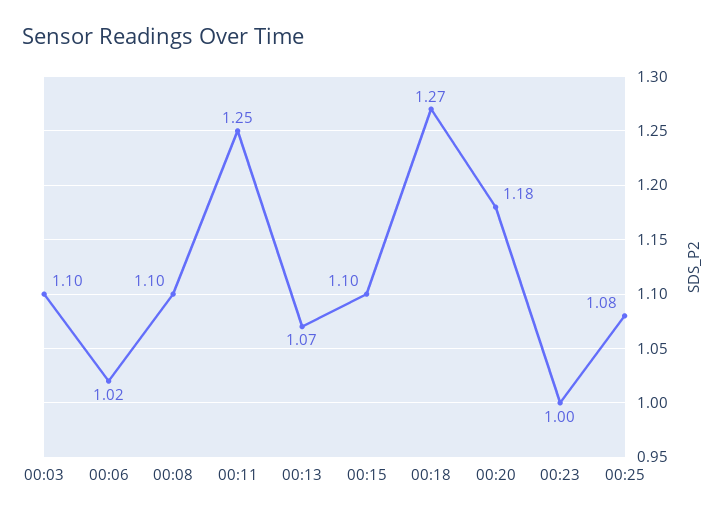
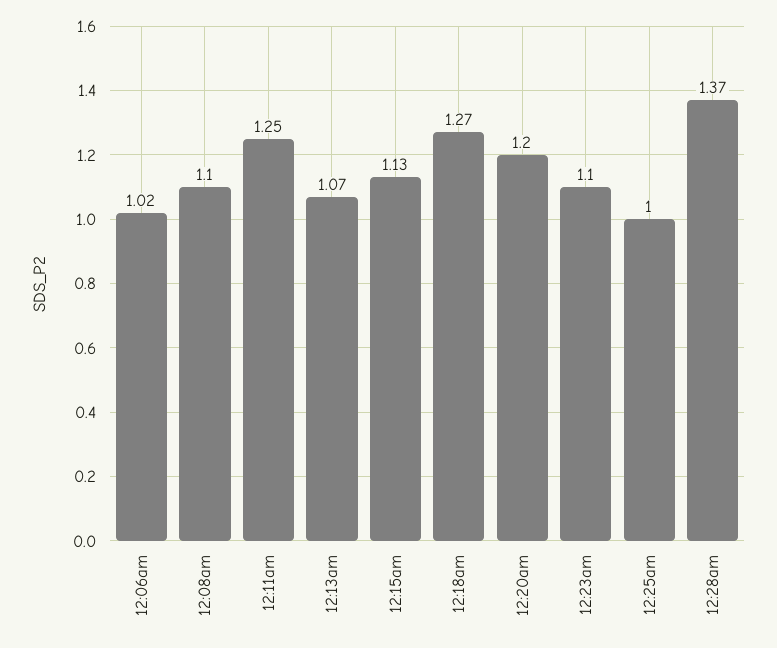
00:03: 1.1 -> none
00:15: 1.1 -> 1.13
00:20: 1.18 -> 1.2
00:23: 1 -> 1.1
00:25: 1.08 -> 1
12:28am: none -> 1.37

